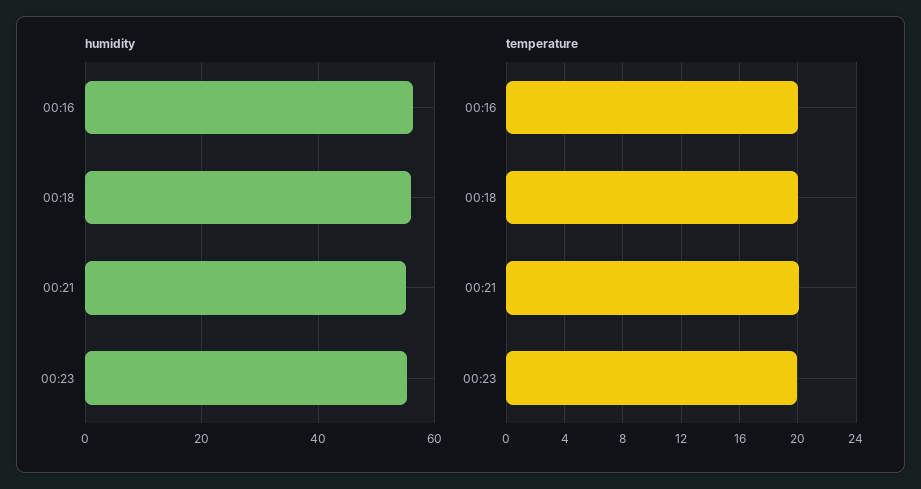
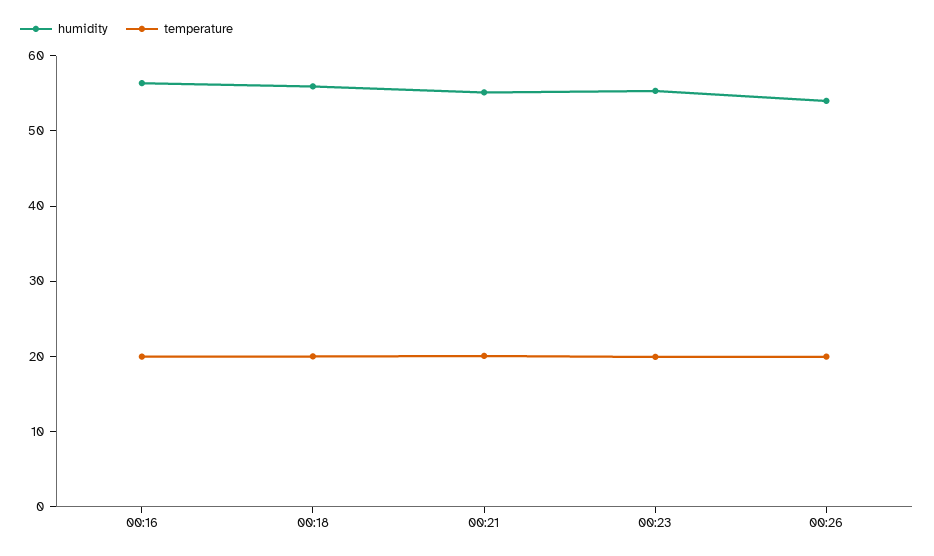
humidity, 00:26: none -> 54
temperature, 00:26: none -> 20

